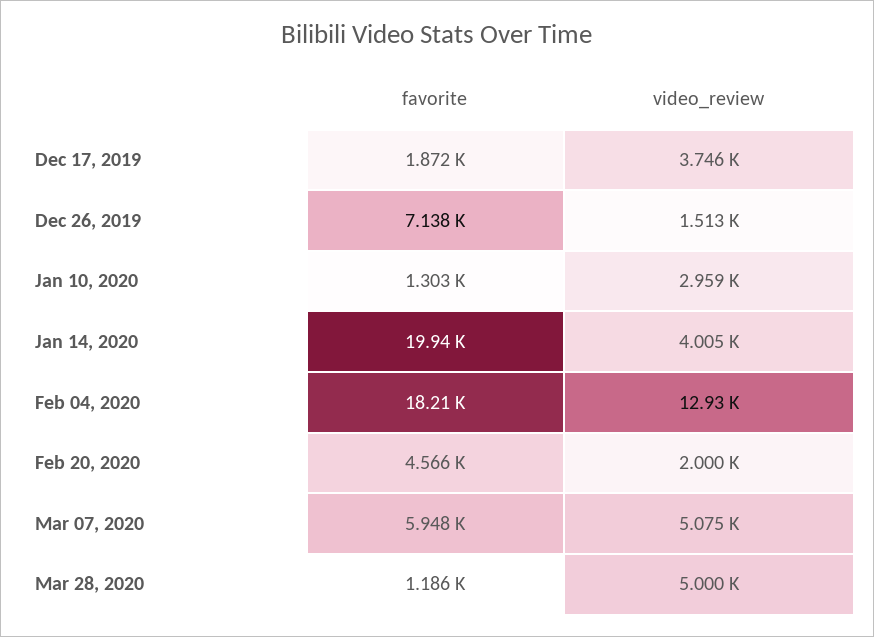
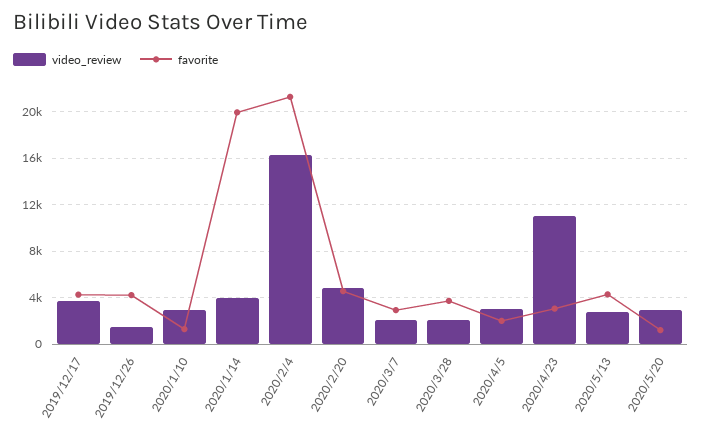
favorite, Dec 17, 2019: 1872 -> 4000
favorite, Dec 26, 2019: 7138 -> 4000
favorite, Feb 04, 2020: 18210 -> 21000
video_review, Feb 04, 2020: 12930 -> 16000
video_review, Feb 20, 2020: 2000 -> 5000
favorite, Mar 07, 2020: 5948 -> 3000
video_review, Mar 07, 2020: 5075 -> 2000
favorite, Mar 28, 2020: 1186 -> 4000
video_review, Mar 28, 2020: 5000 -> 2000
video_review, 2020/4/5: none -> 3000
favorite, 2020/4/5: none -> 2000
video_review, 2020/4/23: none -> 11000
favorite, 2020/4/23: none -> 3000
video_review, 2020/5/13: none -> 3000
favorite, 2020/5/13: none -> 4000
video_review, 2020/5/20: none -> 3000
favorite, 2020/5/20: none -> 1000

